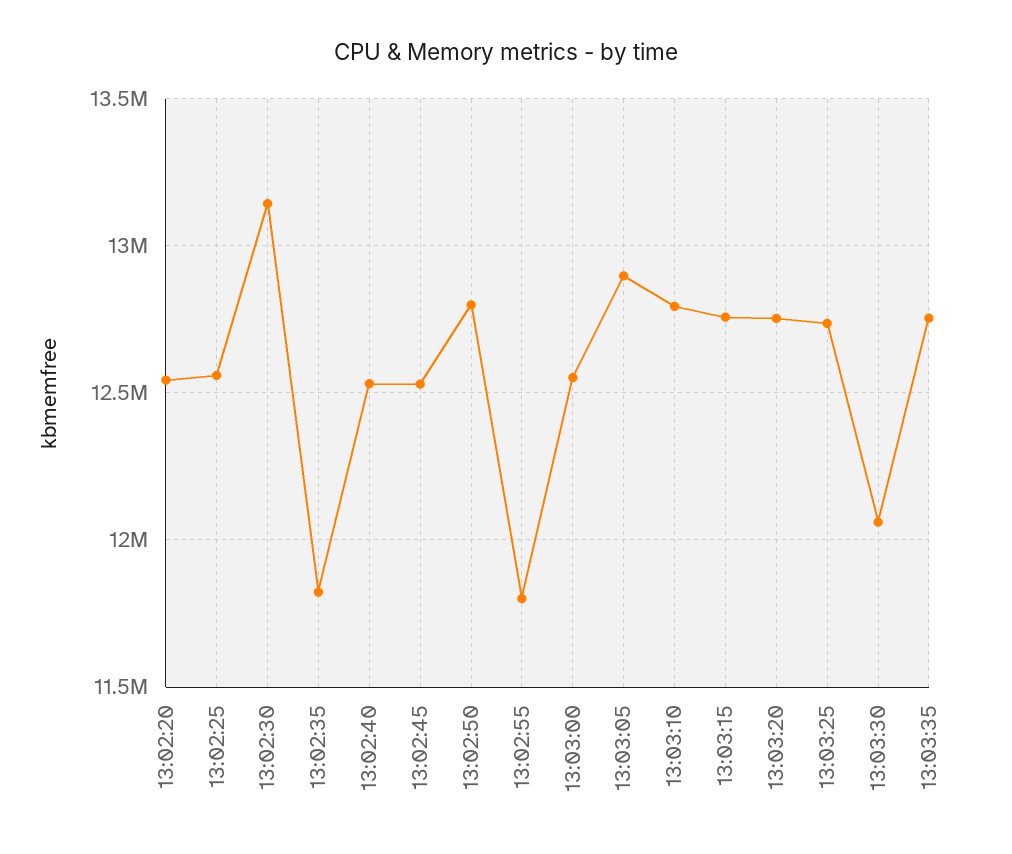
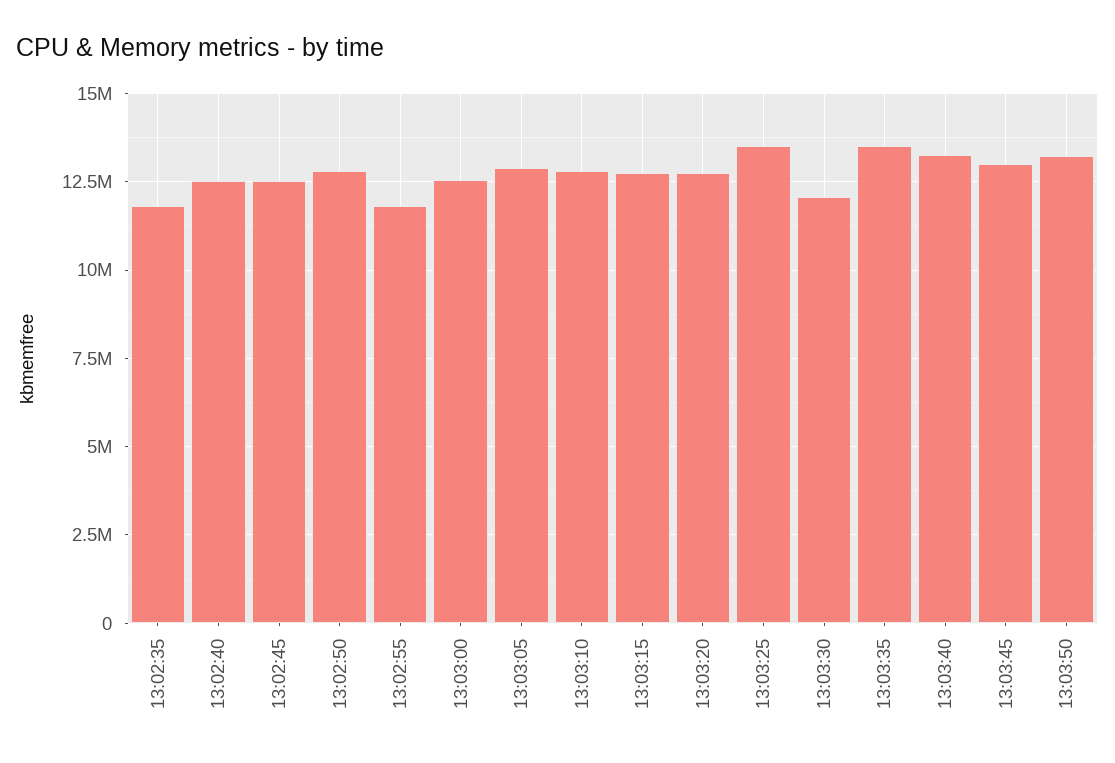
13:02:20: 12550000 -> none
13:02:25: 12550000 -> none
13:02:30: 13150000 -> none
13:03:25: 12750000 -> 13500000
13:03:35: 12750000 -> 13500000
13:03:40: none -> 13250000
13:03:45: none -> 13000000
13:03:50: none -> 13250000

